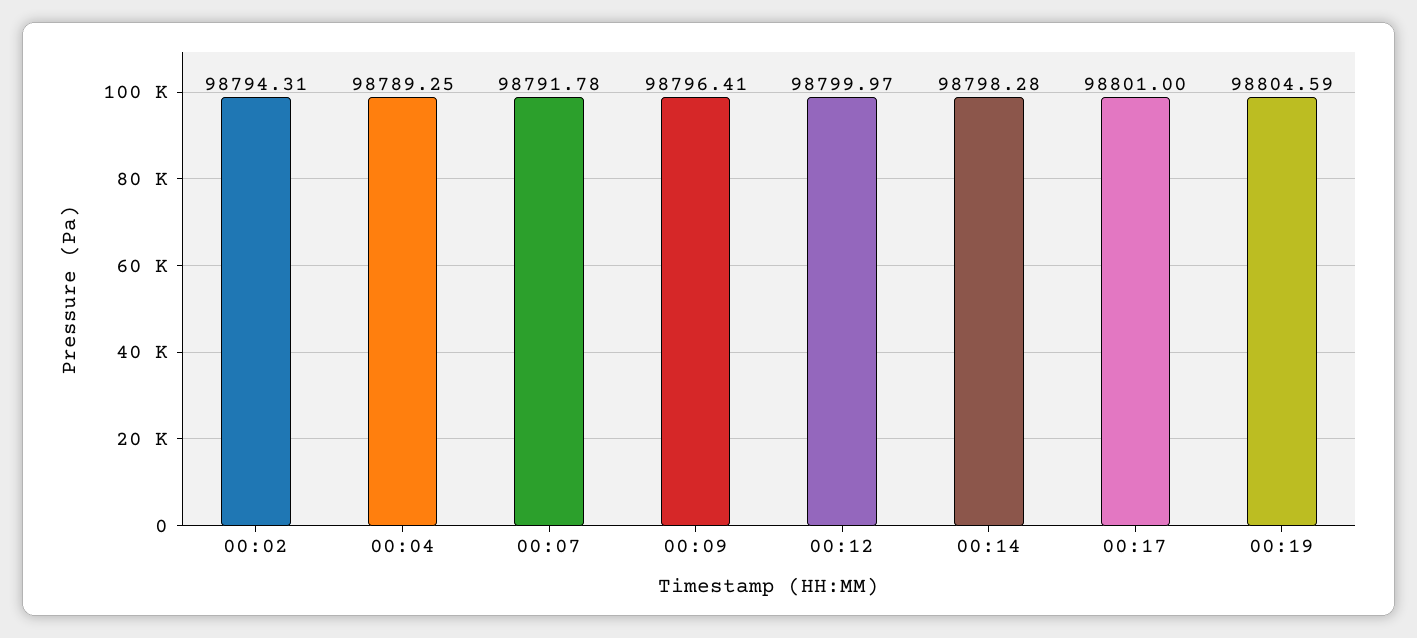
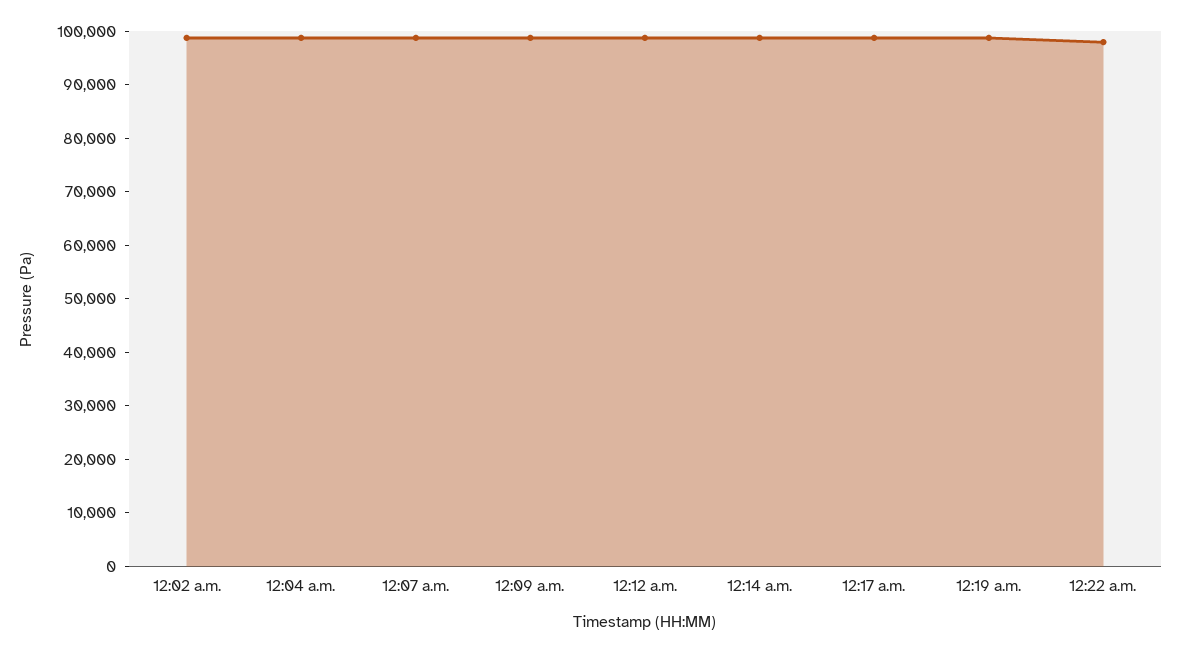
12:22 a.m.: none -> 98000

